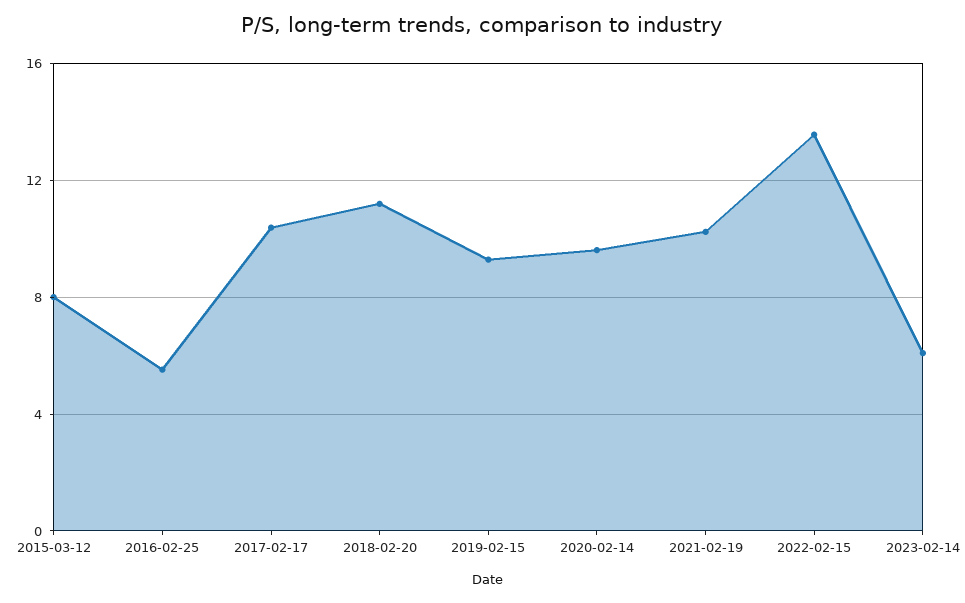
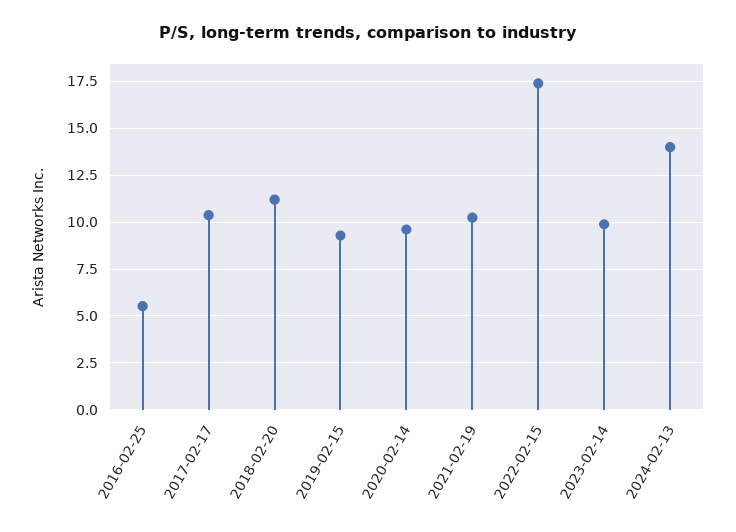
2015-03-12: 8 -> none
2022-02-15: 13.5 -> 17.5
2023-02-14: 6 -> 10
2024-02-13: none -> 14

